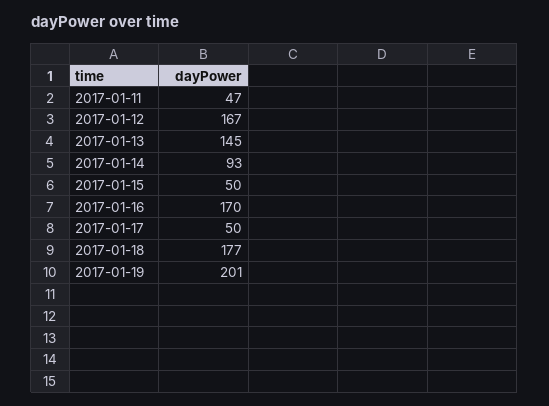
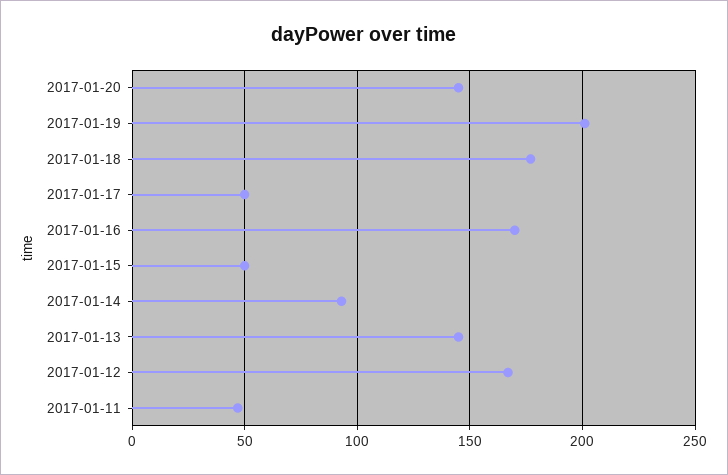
2017-01-20: none -> 145

